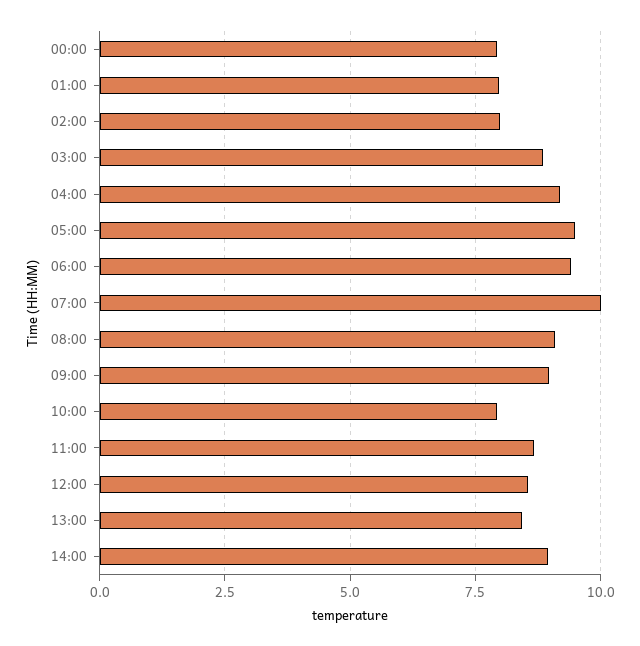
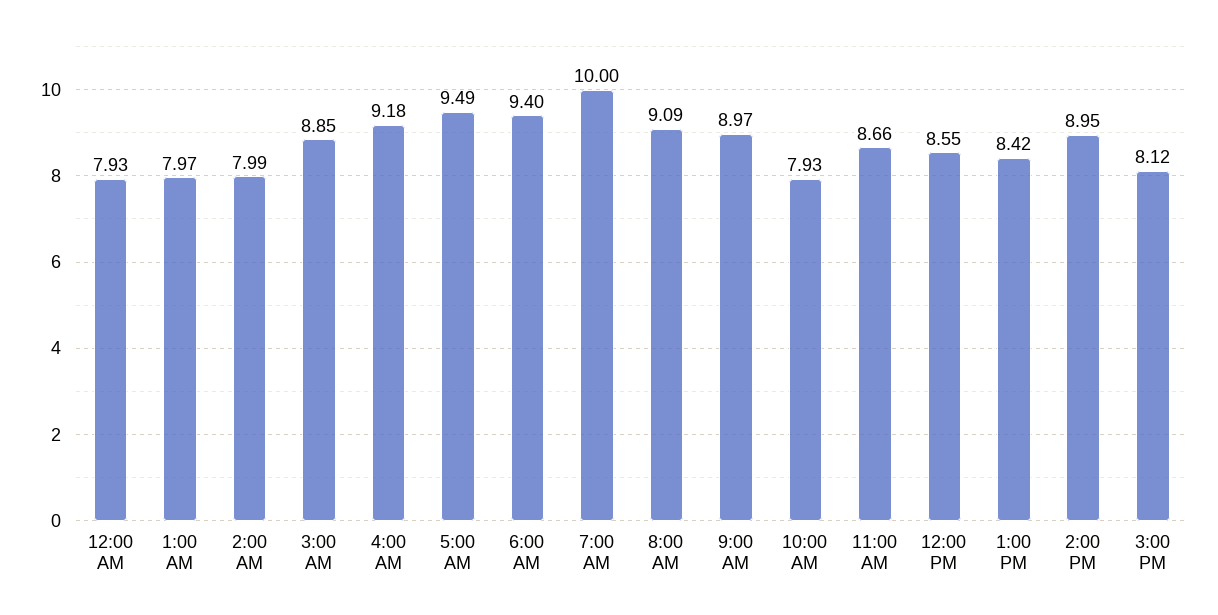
3:00 PM: none -> 8.12

